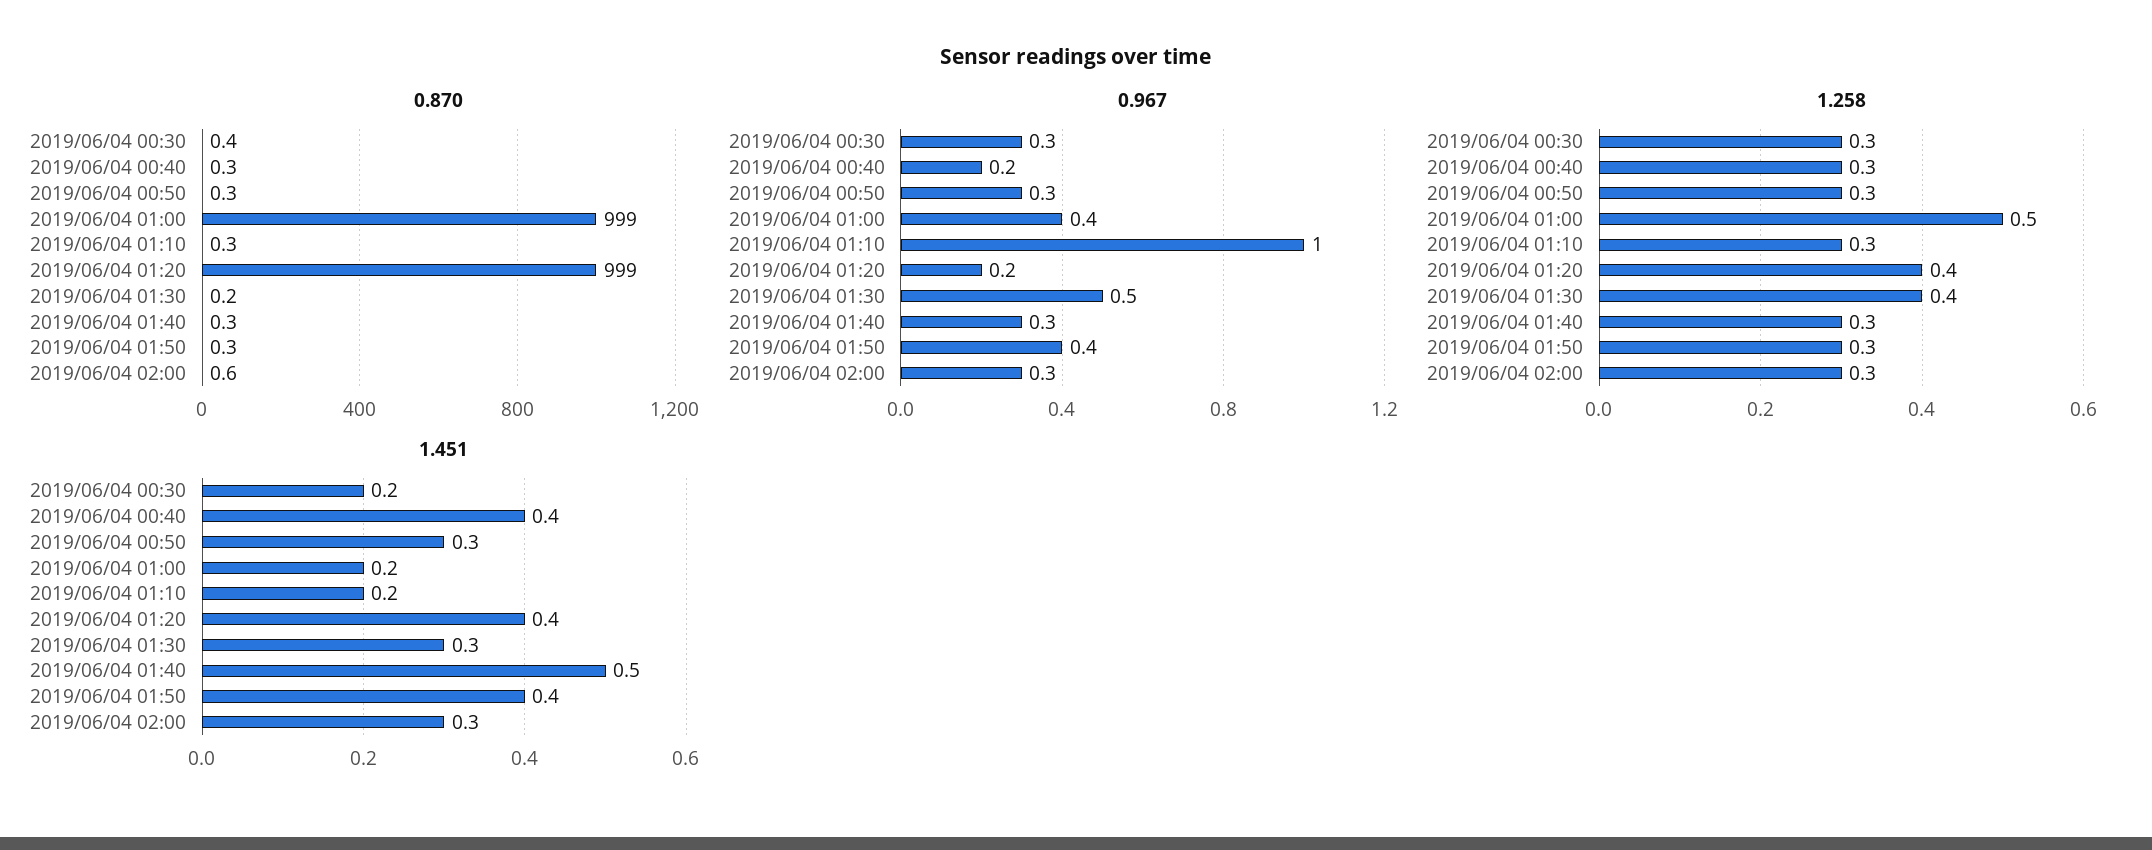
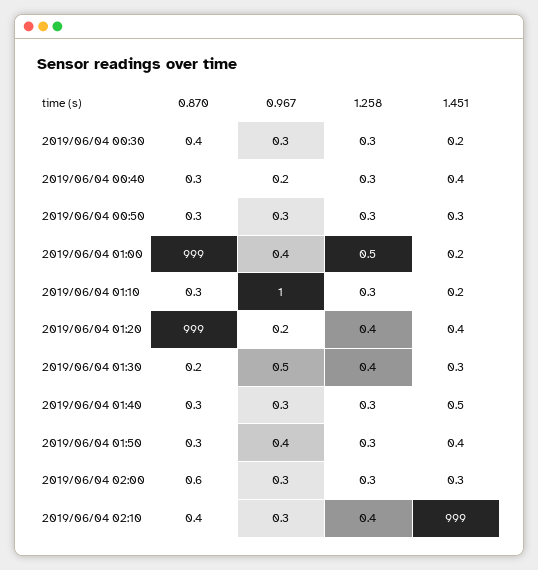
0.870, 2019/06/04 02:10: none -> 0.4
0.967, 2019/06/04 02:10: none -> 0.3
1.258, 2019/06/04 02:10: none -> 0.4
1.451, 2019/06/04 02:10: none -> 999

